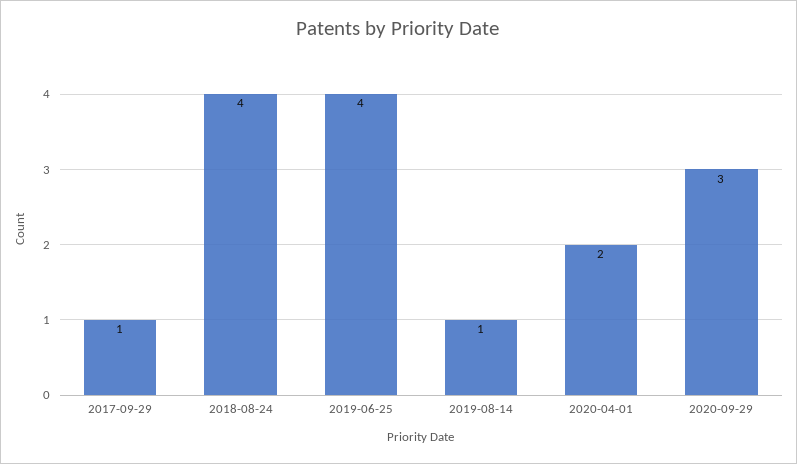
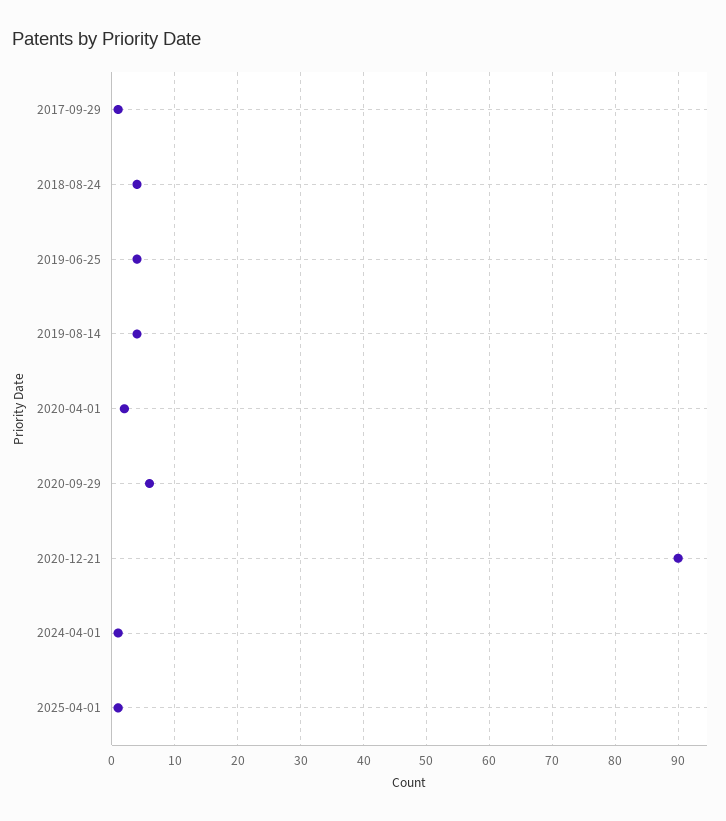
2019-08-14: 1 -> 4
2020-09-29: 3 -> 6
2020-12-21: none -> 90
2024-04-01: none -> 1
2025-04-01: none -> 1

